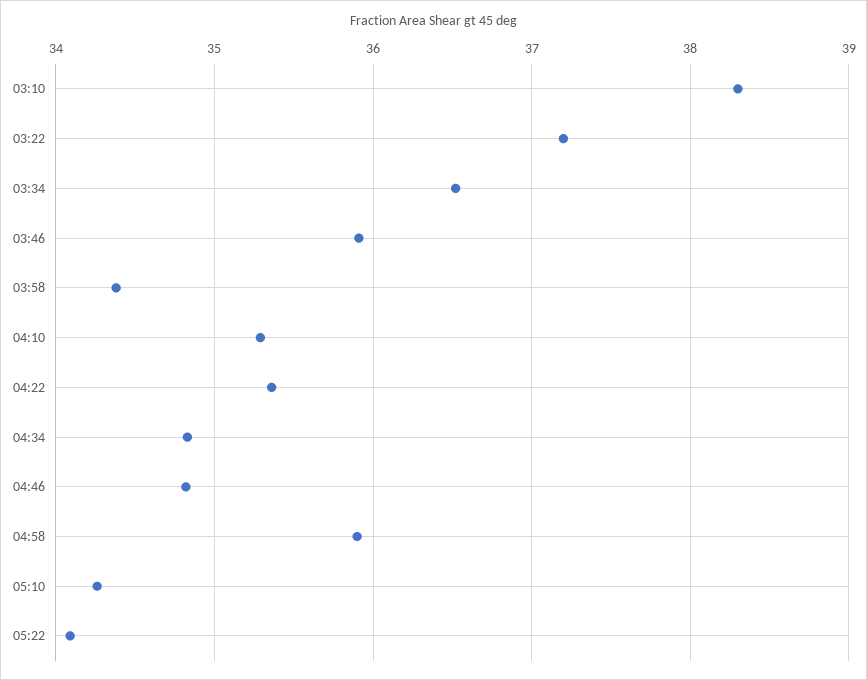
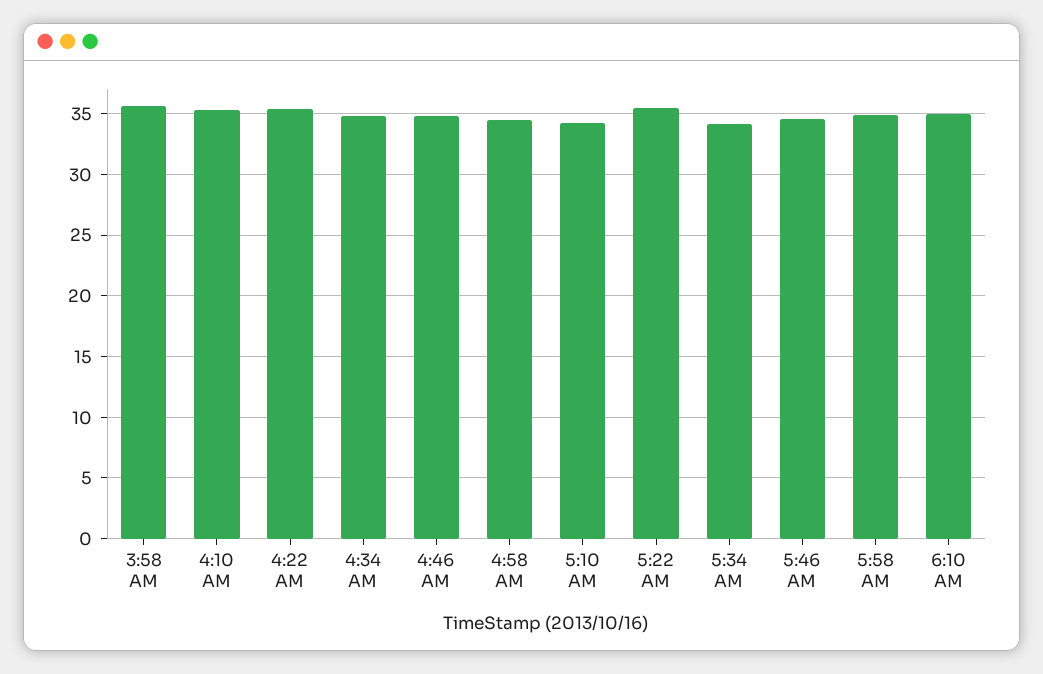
03:10: 38.3 -> none
03:22: 37.2 -> none
03:34: 36.5 -> none
03:46: 35.9 -> none
03:58: 34.4 -> 35.5
04:58: 35.9 -> 34.5
05:22: 34.1 -> 35.5
5:34 AM: none -> 34
5:46 AM: none -> 34.5
5:58 AM: none -> 35
6:10 AM: none -> 35

